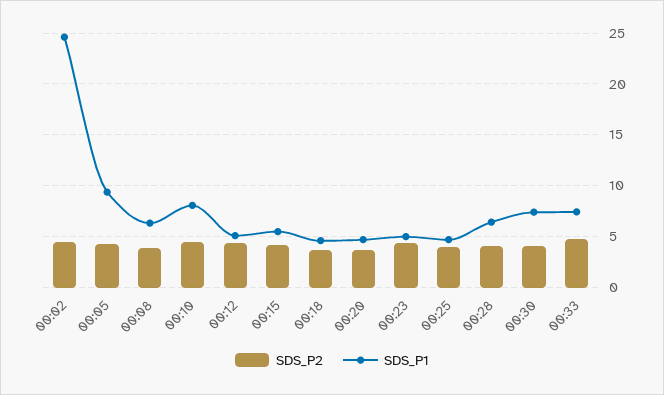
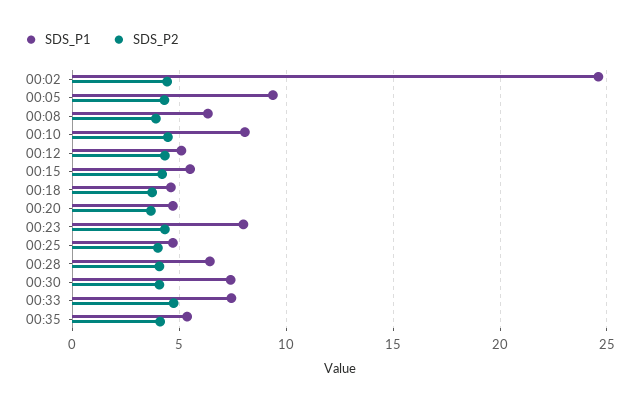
SDS_P1, 00:23: 5 -> 8
SDS_P1, 00:35: none -> 5.5
SDS_P2, 00:35: none -> 4

